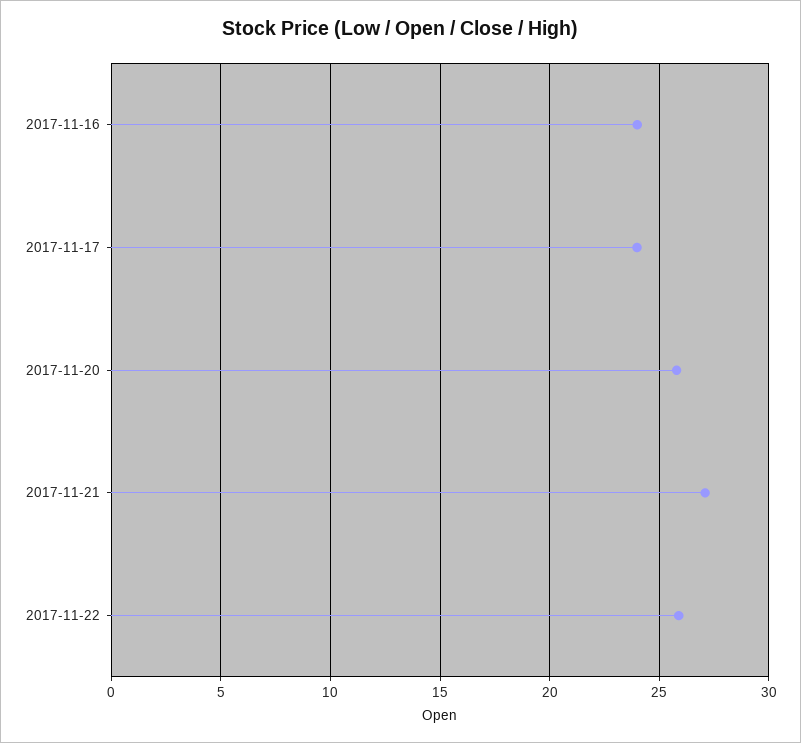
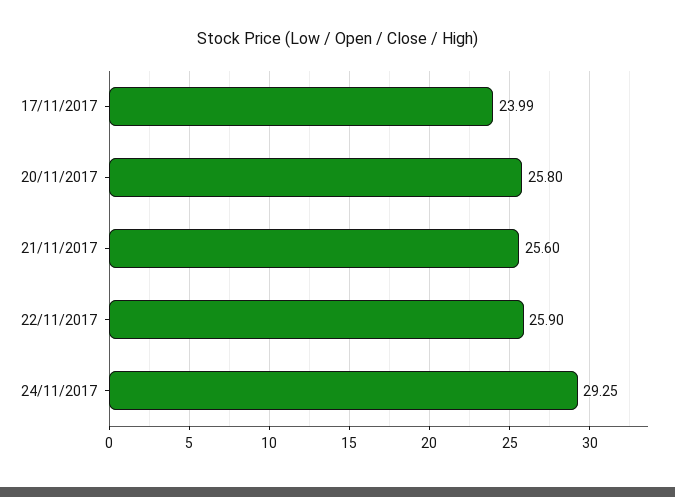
2017-11-16: 24 -> none
2017-11-21: 27 -> 25.6
24/11/2017: none -> 29.25

